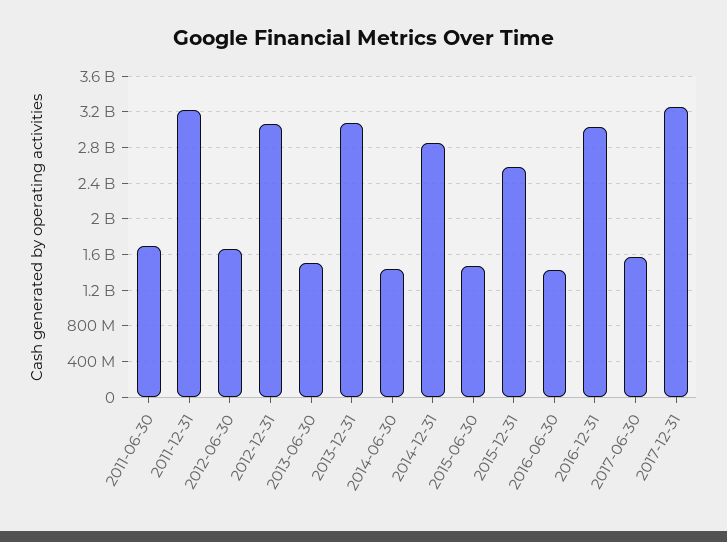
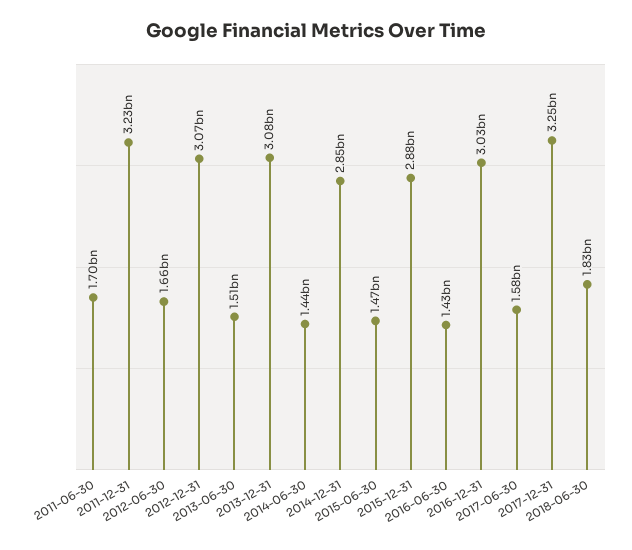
2015-12-31: 2600000000 -> 2880000000
2018-06-30: none -> 1830000000

